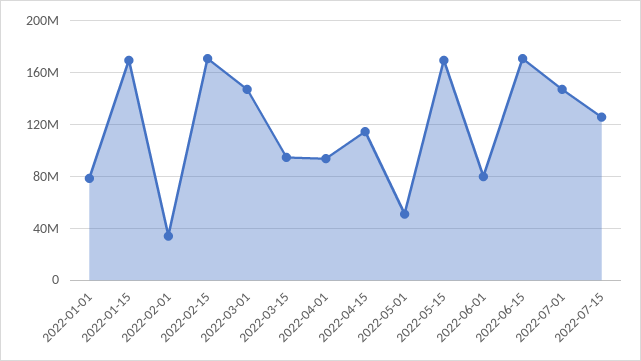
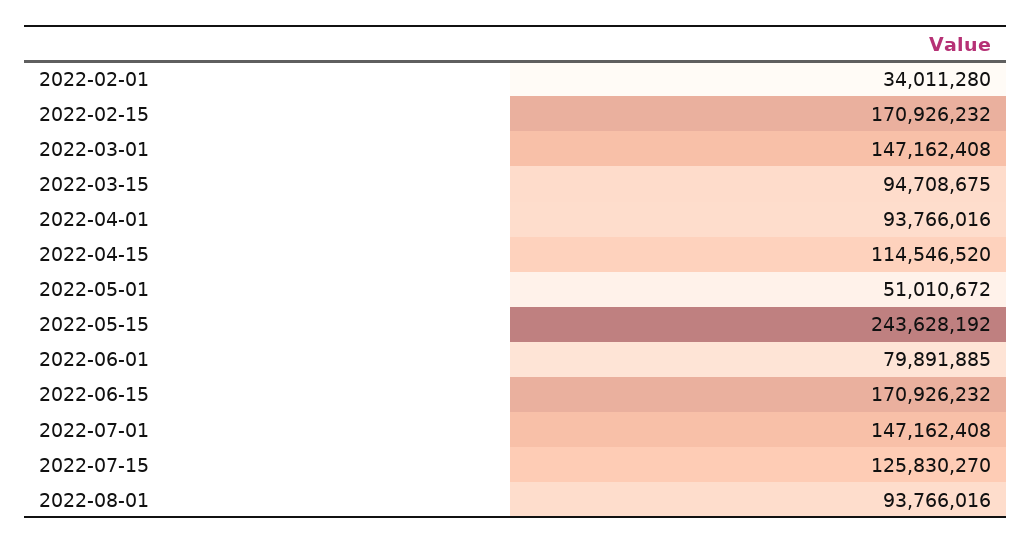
2022-01-01: 80000000 -> none
2022-01-15: 170000000 -> none
2022-05-15: 170000000 -> 243628192
2022-08-01: none -> 93766016

